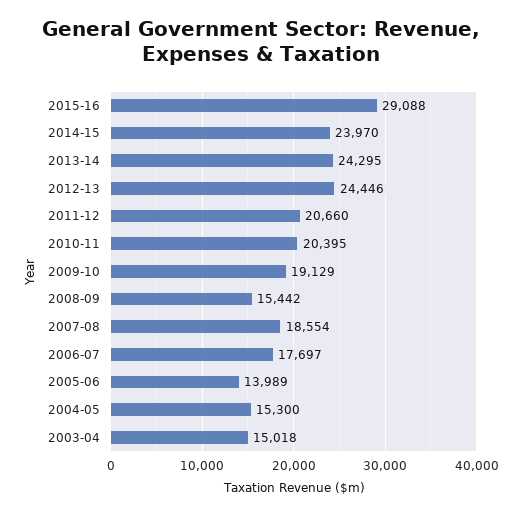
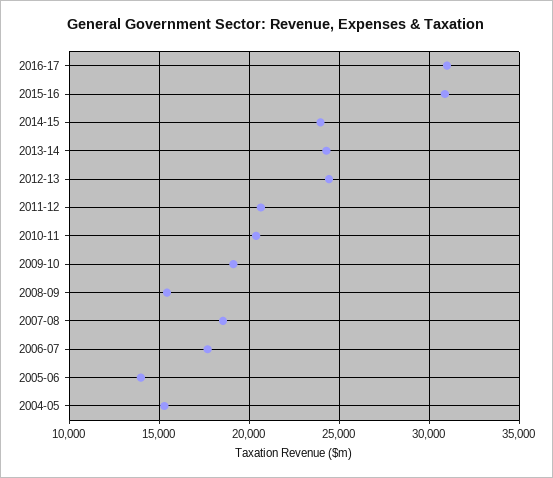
2015-16: 29088 -> 31000
2003-04: 15018 -> none
2016-17: none -> 31000

